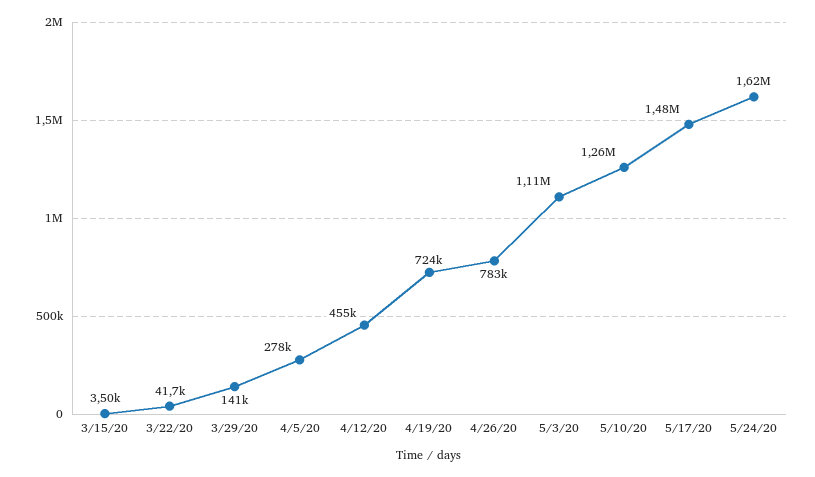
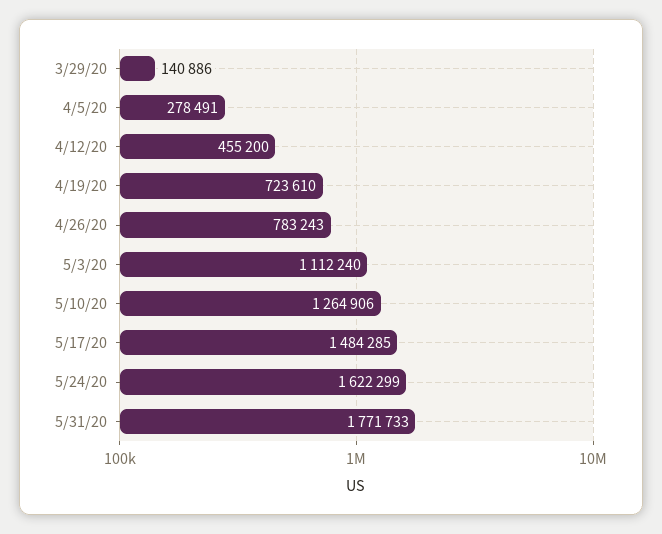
3/15/20: 3500 -> none
3/22/20: 41700 -> none
5/31/20: none -> 1771733

